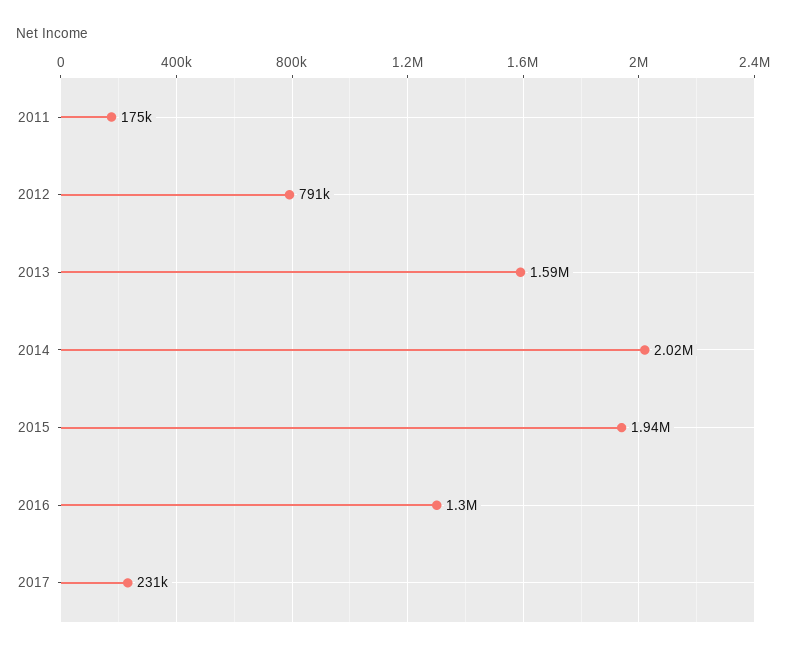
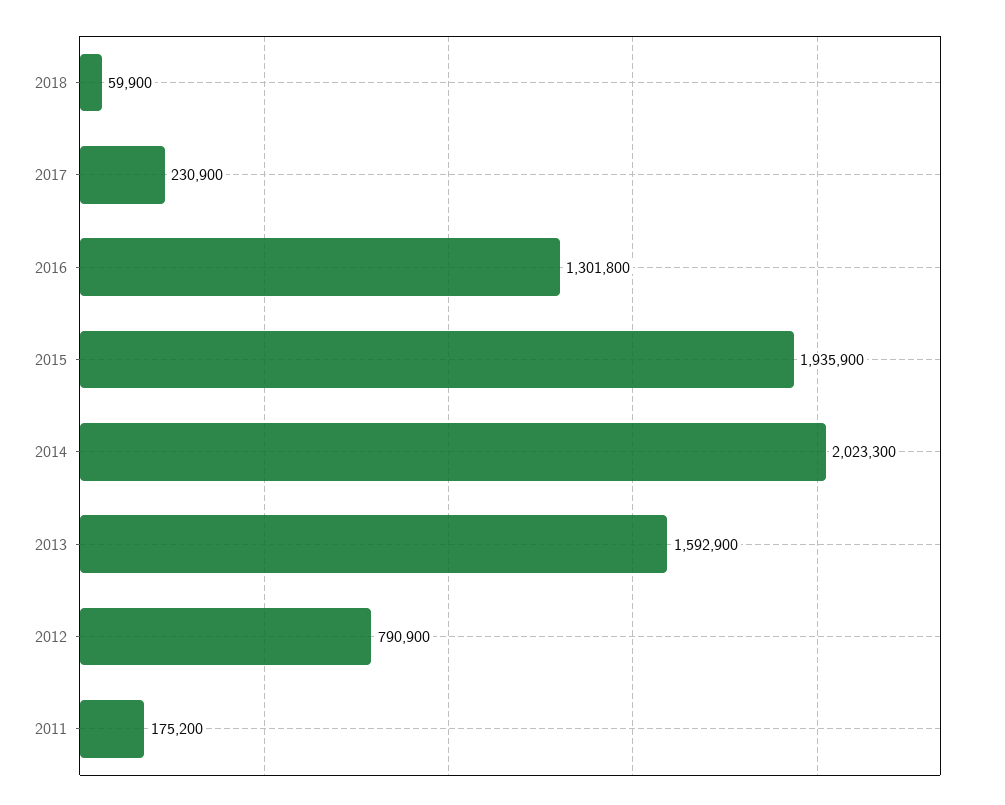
2018: none -> 59900

